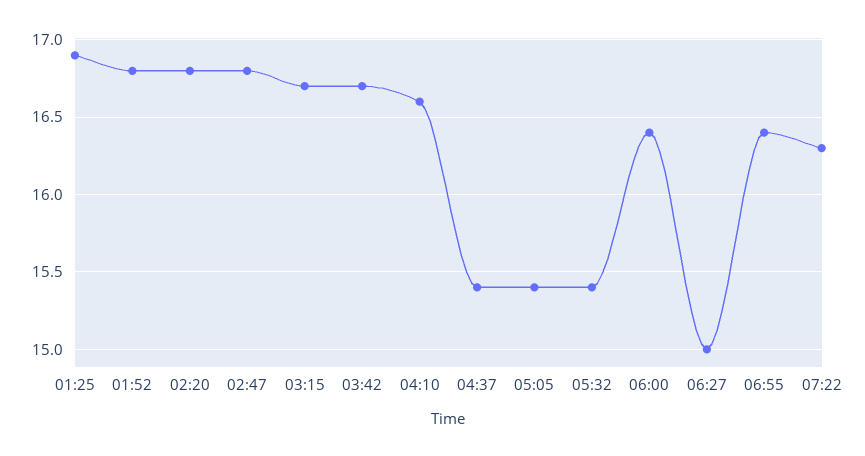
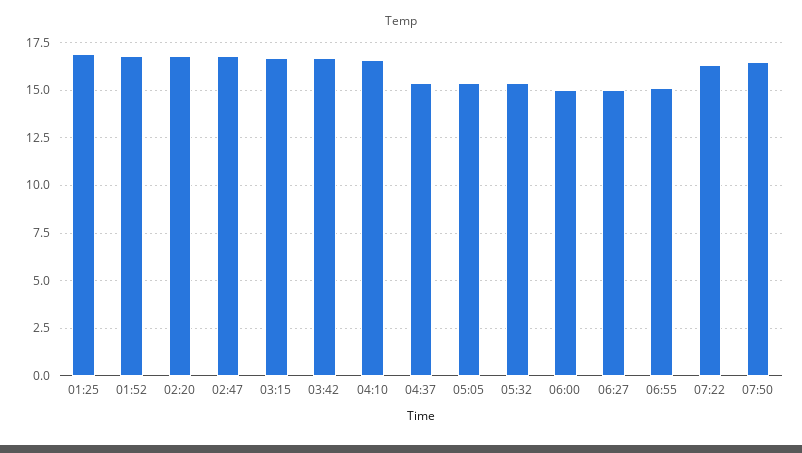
06:00: 16.4 -> 15
06:55: 16.4 -> 15
07:50: none -> 16.5

